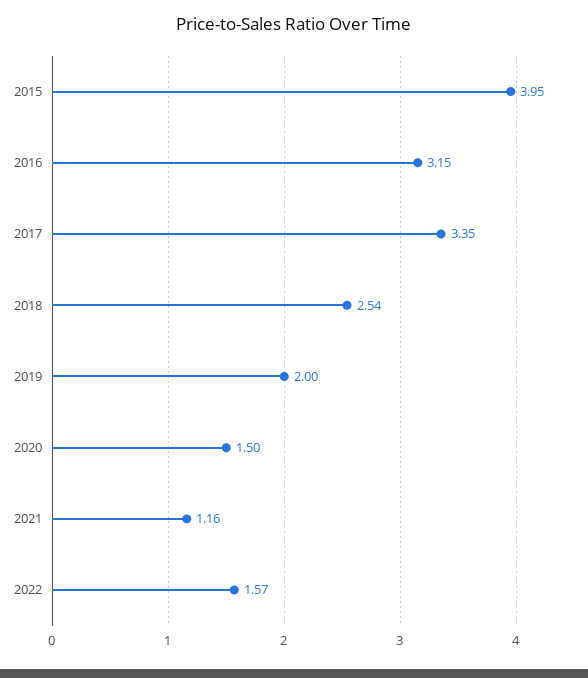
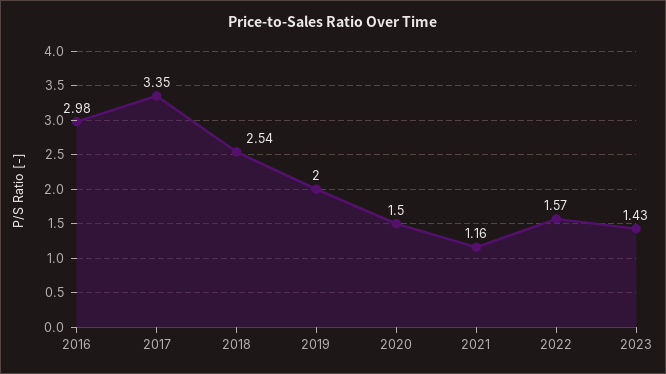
2015: 3.95 -> none
2016: 3.15 -> 2.98
2023: none -> 1.43

